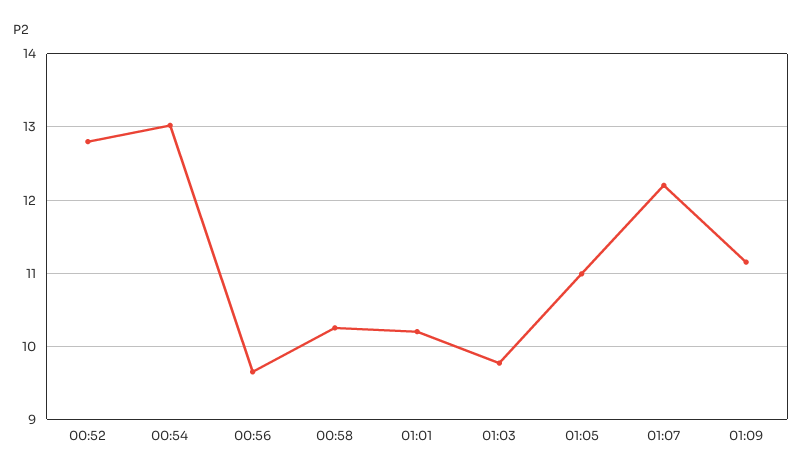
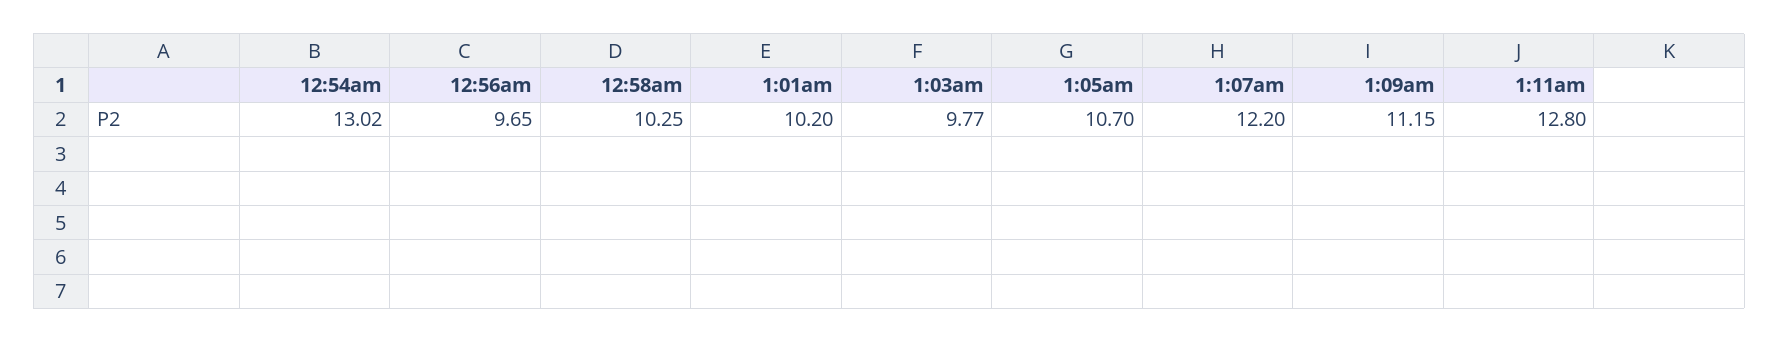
00:52: 12.8 -> none
01:05: 11 -> 10.7
1:11am: none -> 12.8

